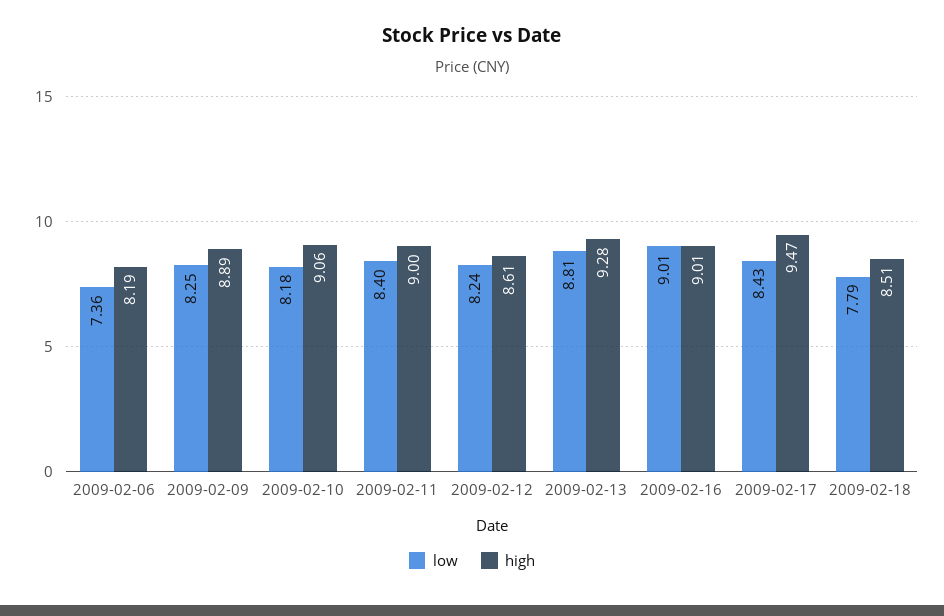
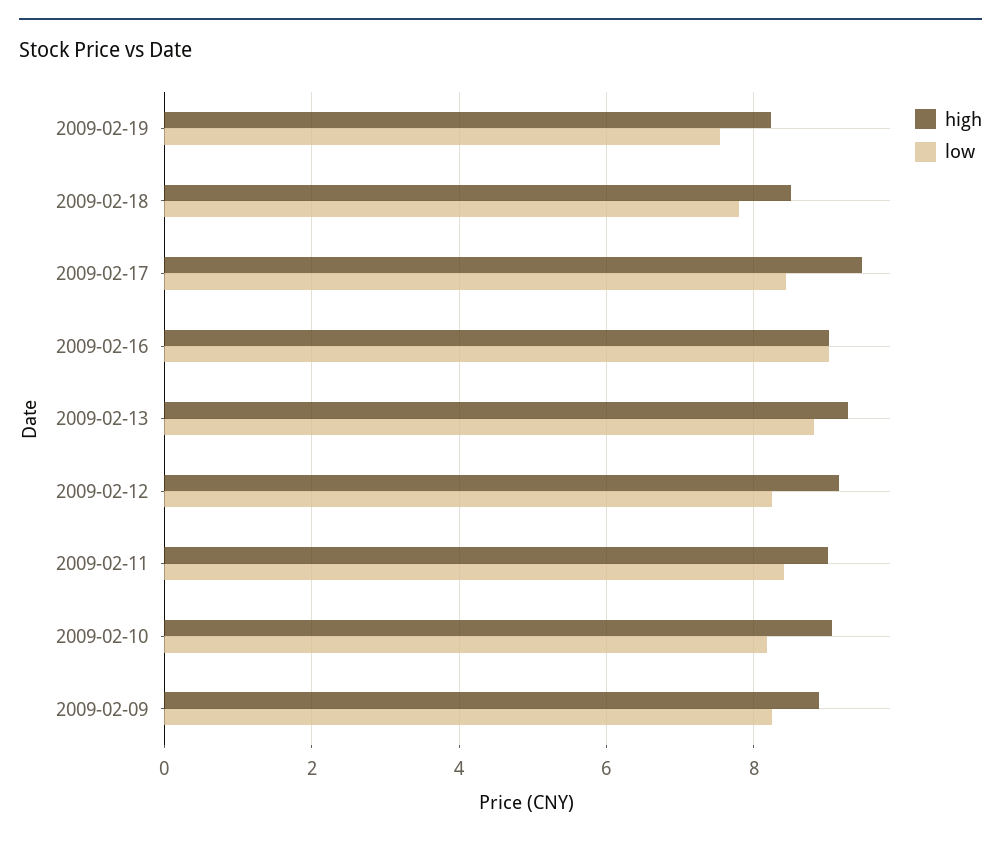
low, 2009-02-06: 7.36 -> none
high, 2009-02-06: 8.19 -> none
high, 2009-02-12: 8.61 -> 9.2
high, 2009-02-19: none -> 8.2
low, 2009-02-19: none -> 7.6

